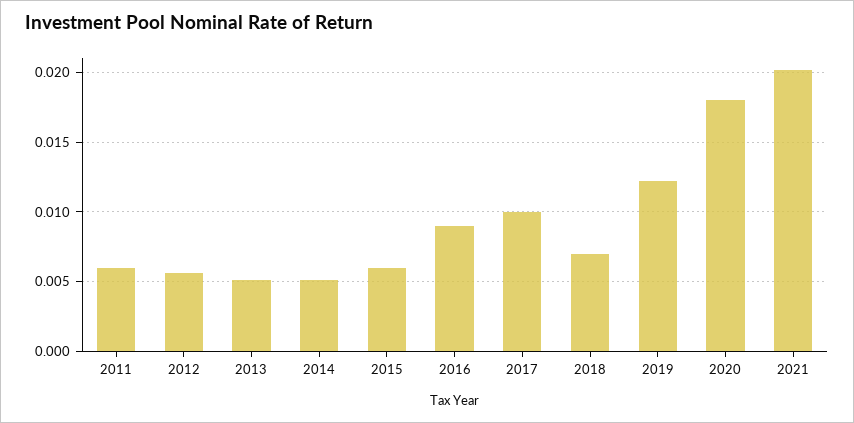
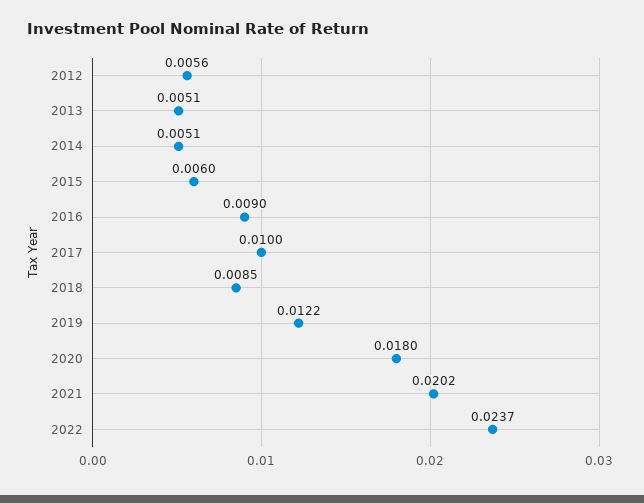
2011: 0.006 -> none
2018: 0.007 -> 0.0085
2022: none -> 0.0237

